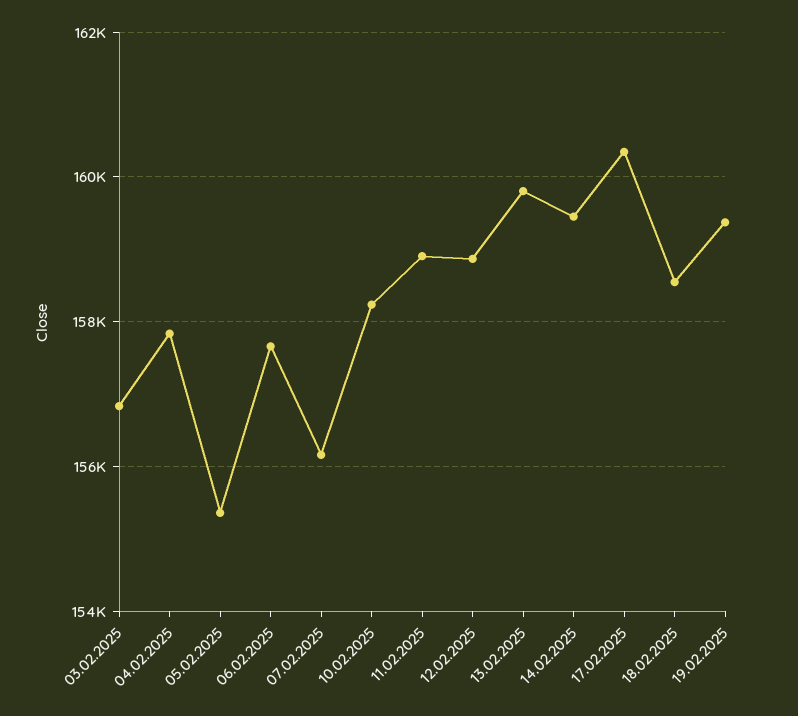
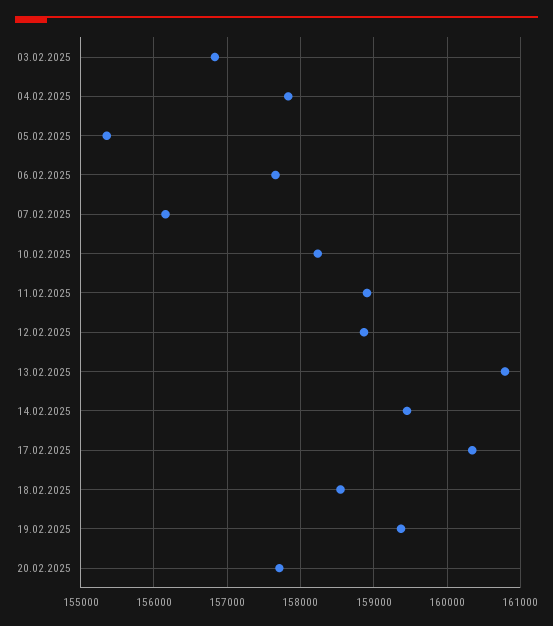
13.02.2025: 159800 -> 160800
20.02.2025: none -> 157700

